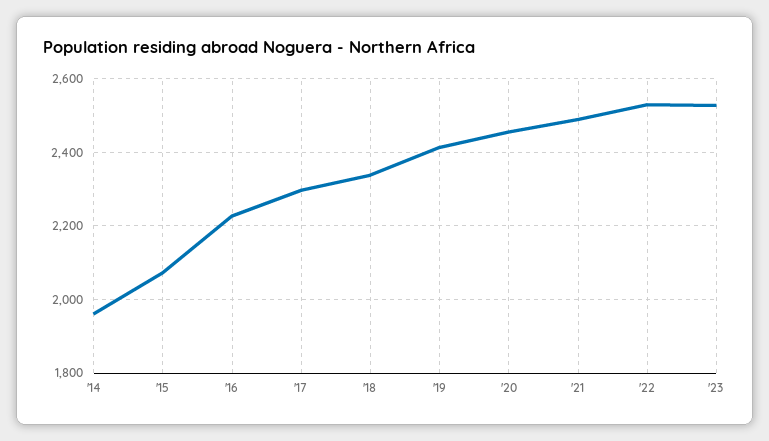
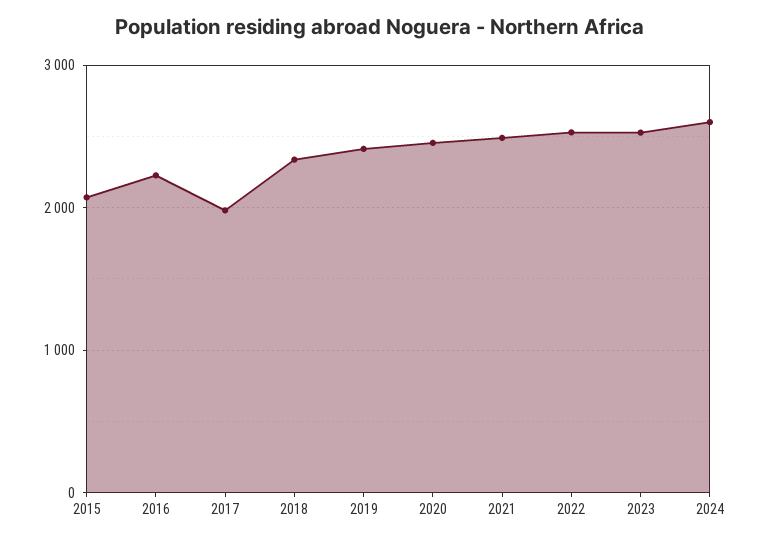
'14: 1960 -> none
'17: 2300 -> 2000
2024: none -> 2600

